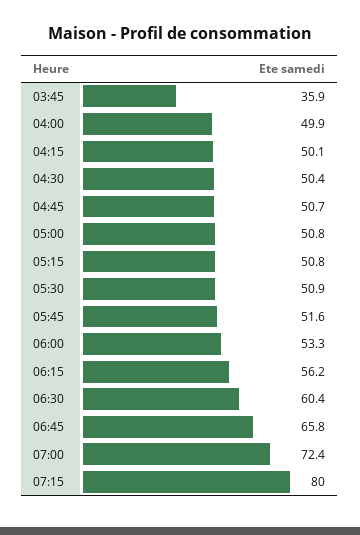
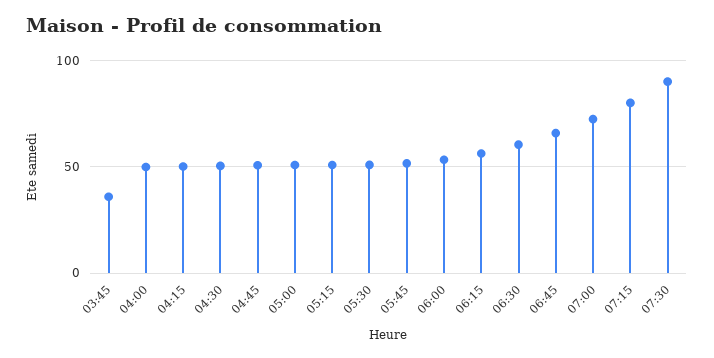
07:30: none -> 90

